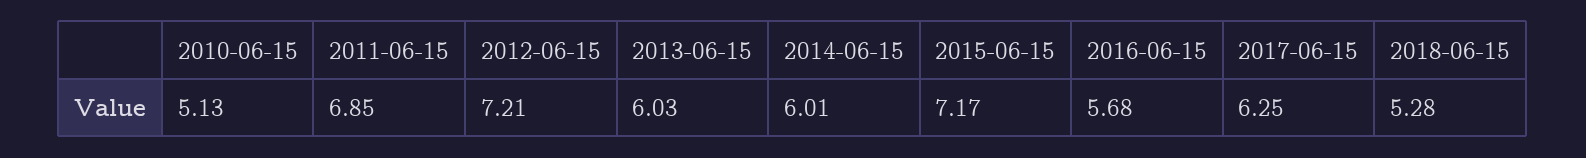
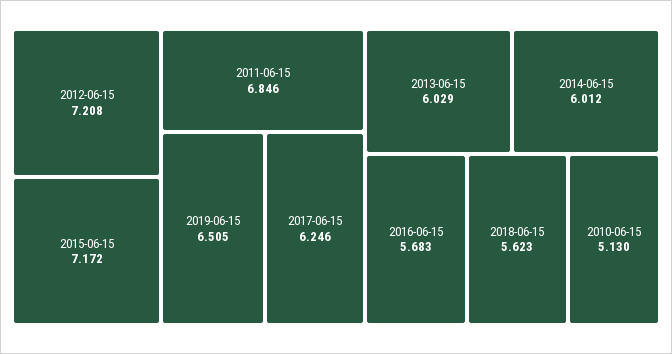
2018-06-15: 5.28 -> 5.623
2019-06-15: none -> 6.505

